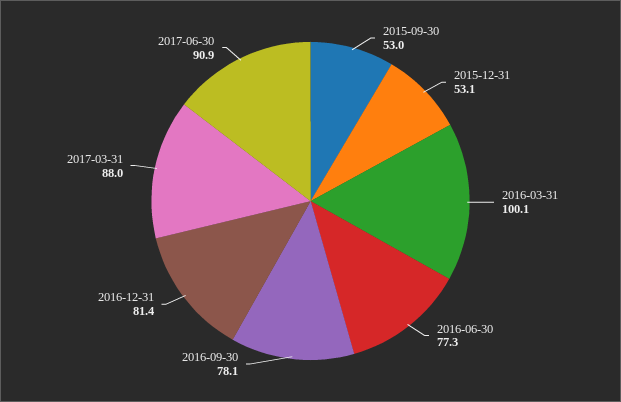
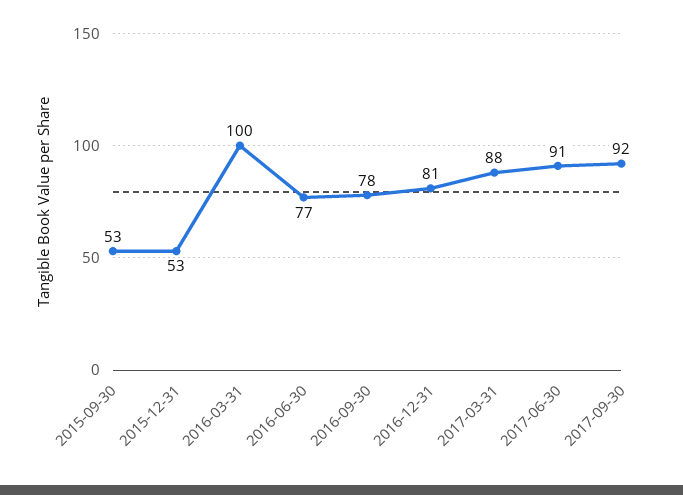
2017-09-30: none -> 92

